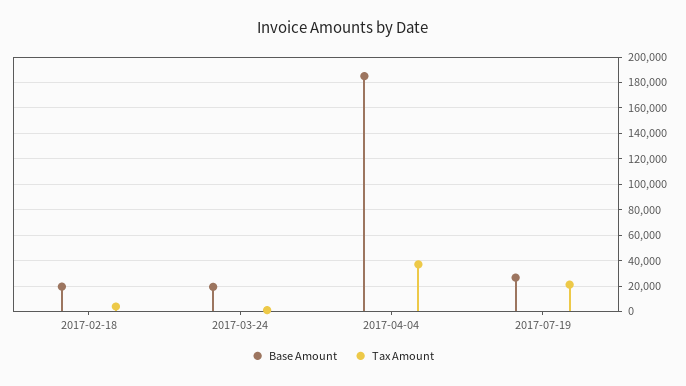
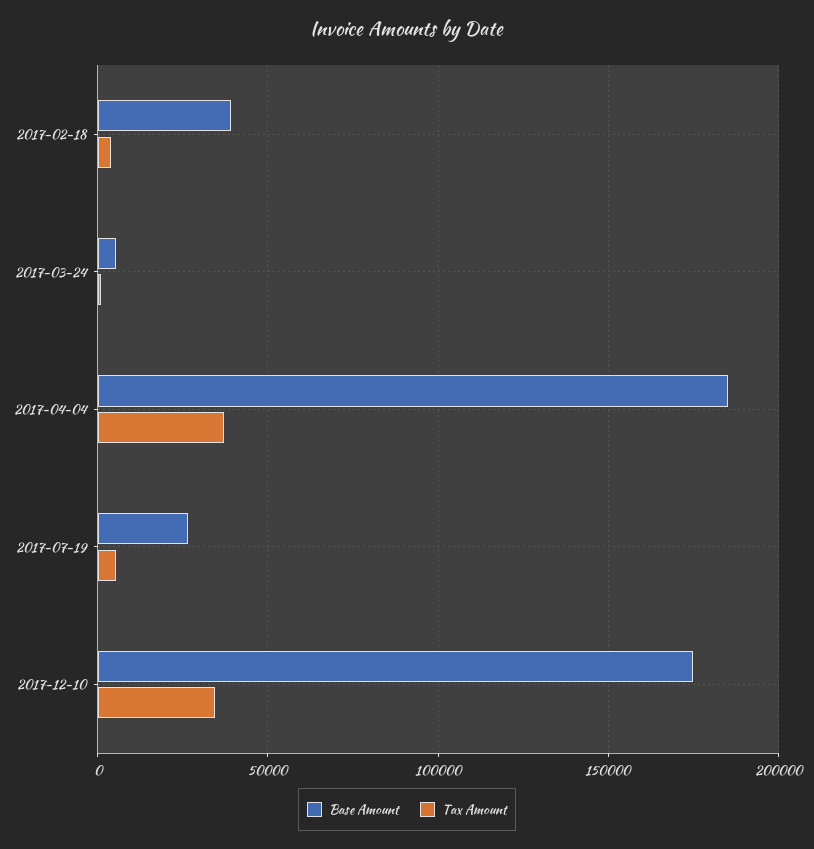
Base Amount, 2017-02-18: 20000 -> 40000
Base Amount, 2017-03-24: 20000 -> 5000
Tax Amount, 2017-07-19: 20000 -> 5000
Base Amount, 2017-12-10: none -> 175000
Tax Amount, 2017-12-10: none -> 35000

